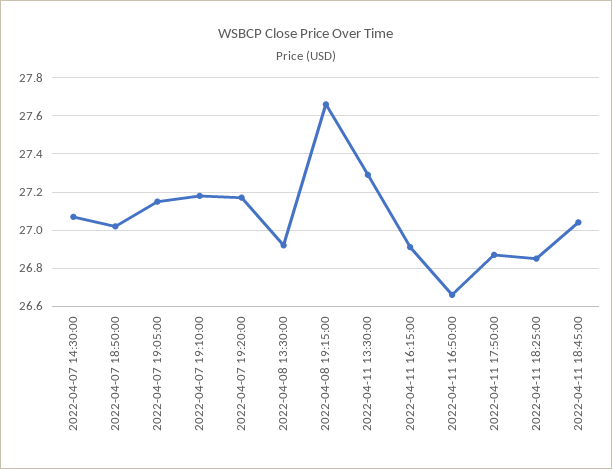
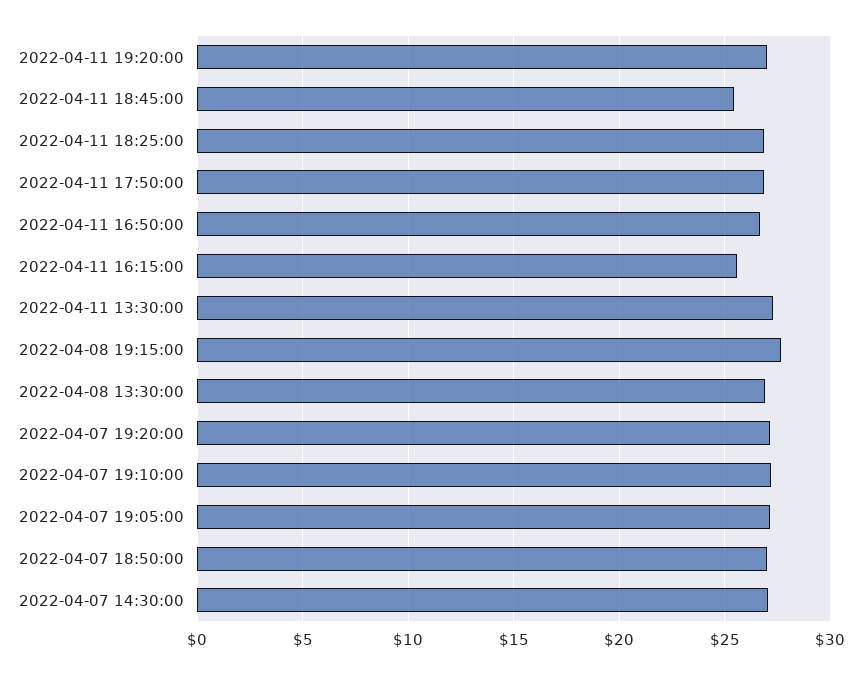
2022-04-11 16:15:00: 26.9 -> 25.5
2022-04-11 18:45:00: 27.05 -> 25.5
2022-04-11 19:20:00: none -> 27

